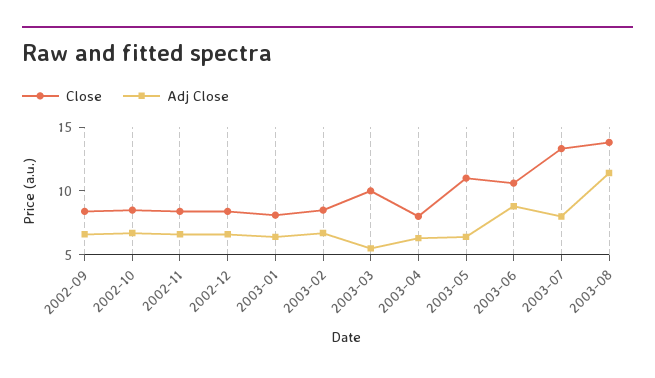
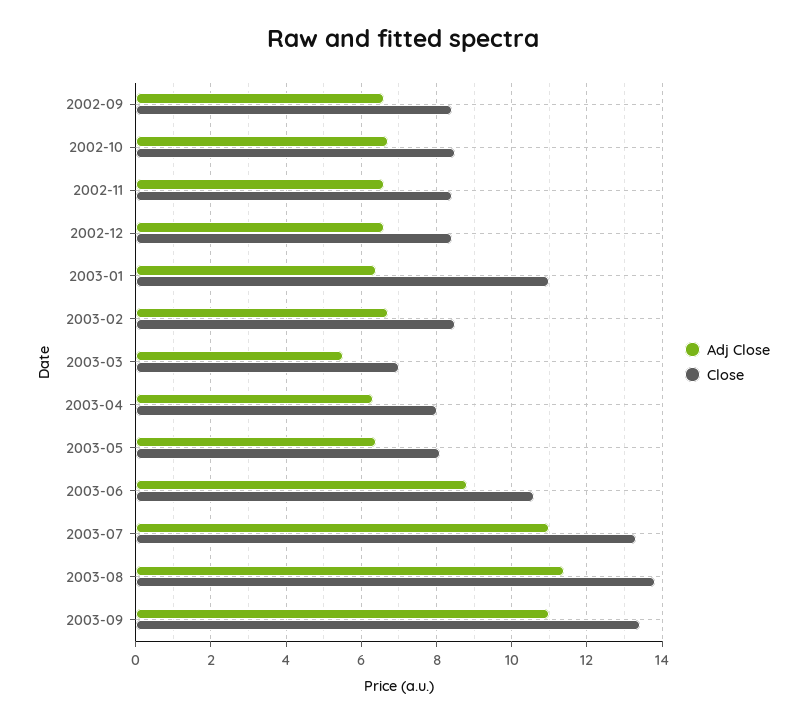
Close, 2003-01: 8 -> 11
Close, 2003-03: 10 -> 7
Close, 2003-05: 11 -> 8
Adj Close, 2003-07: 8 -> 11
Adj Close, 2003-09: none -> 11
Close, 2003-09: none -> 13.5

